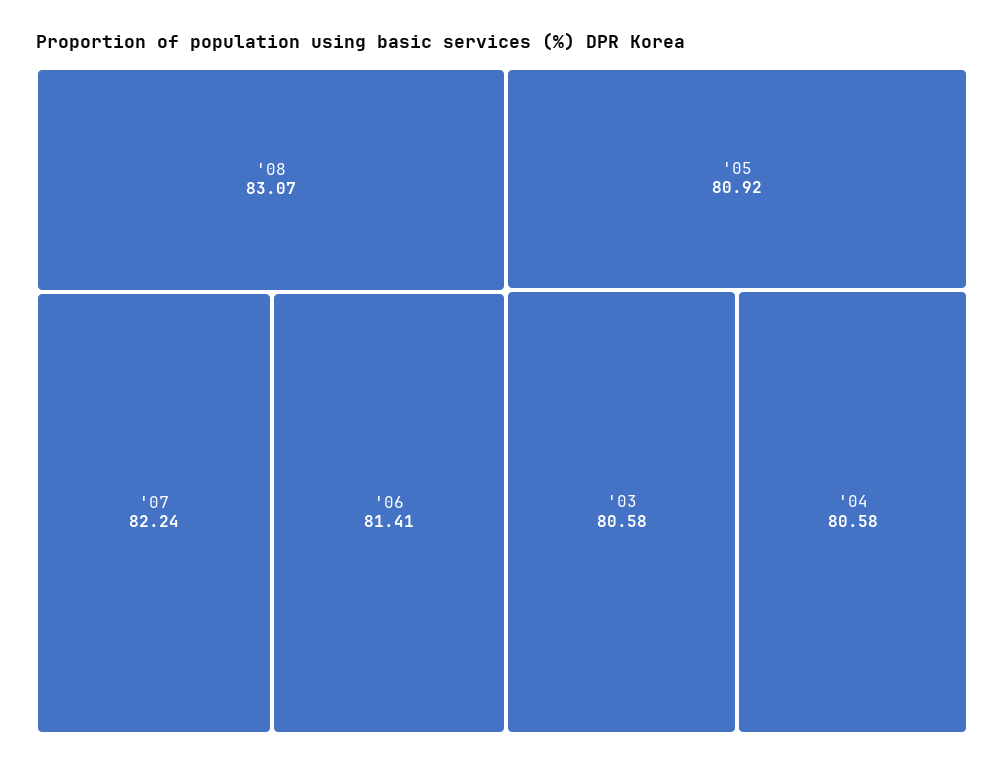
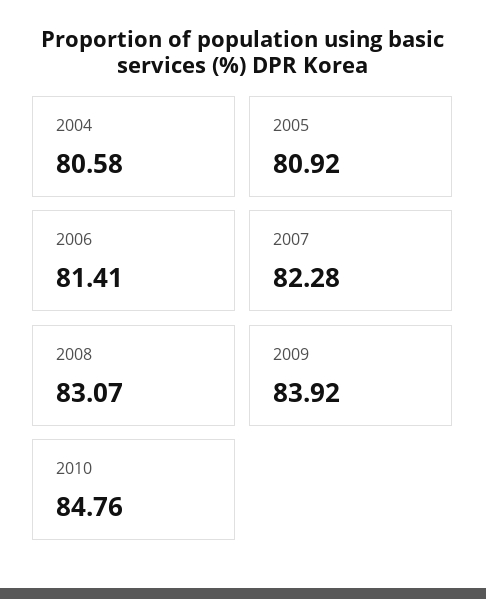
'07: 82.24 -> 82.28
'03: 80.58 -> none
2009: none -> 83.92
2010: none -> 84.76

